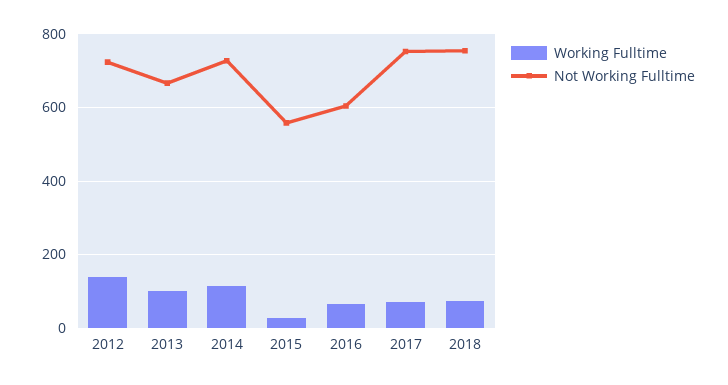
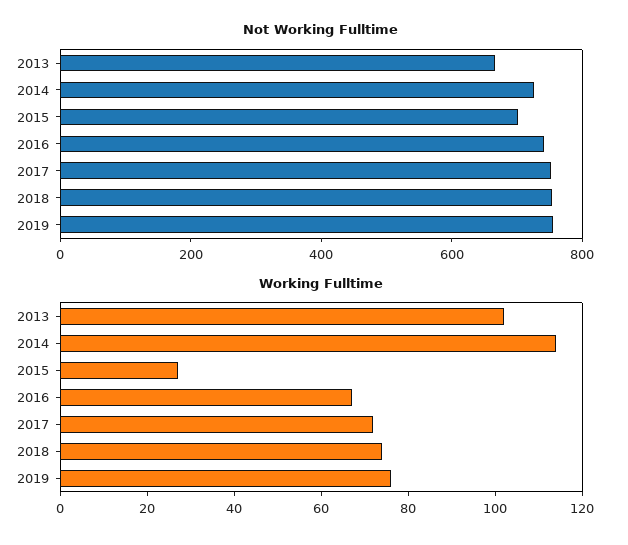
Working Fulltime, 2012: 140 -> none
Not Working Fulltime, 2012: 720 -> none
Not Working Fulltime, 2015: 560 -> 700
Not Working Fulltime, 2016: 600 -> 750
Not Working Fulltime, 2019: none -> 750
Working Fulltime, 2019: none -> 75

